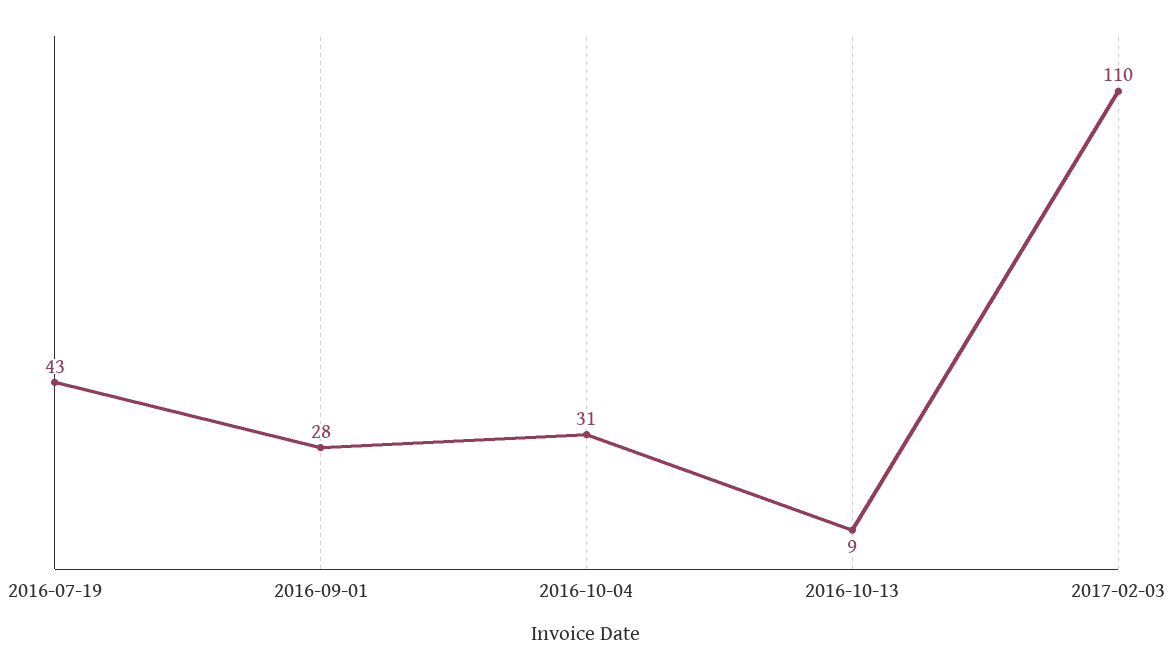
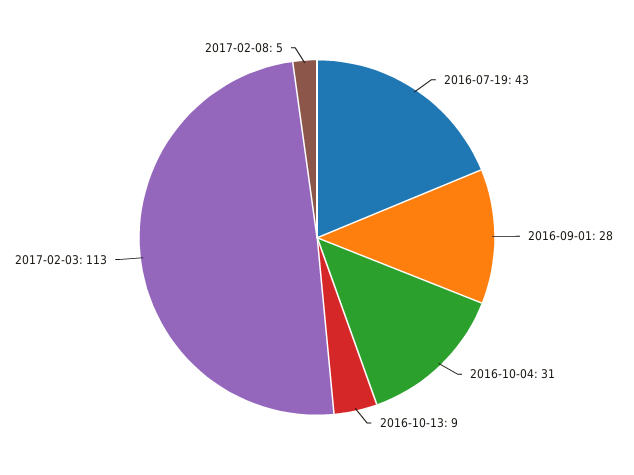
2017-02-03: 110 -> 113
2017-02-08: none -> 5

